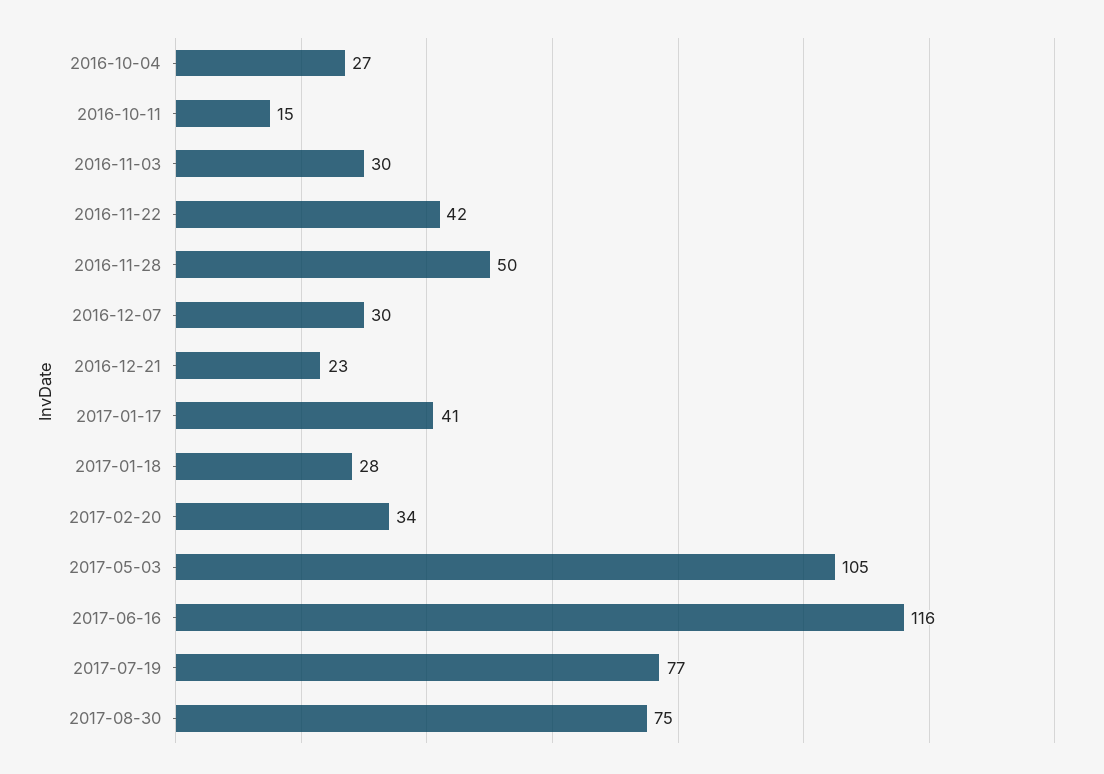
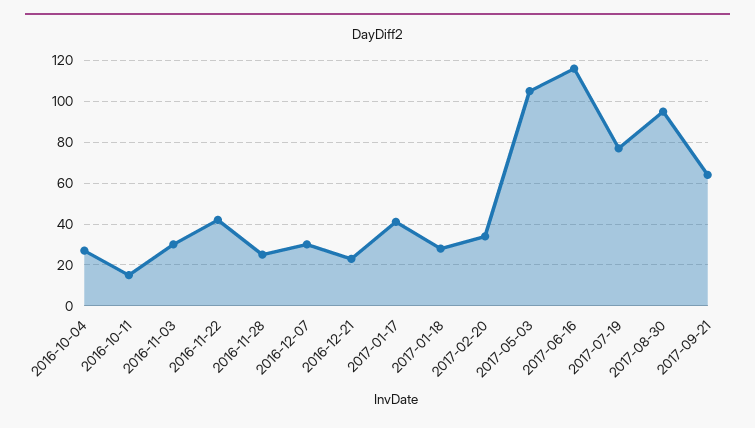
2016-11-28: 50 -> 25
2017-08-30: 75 -> 95
2017-09-21: none -> 65

